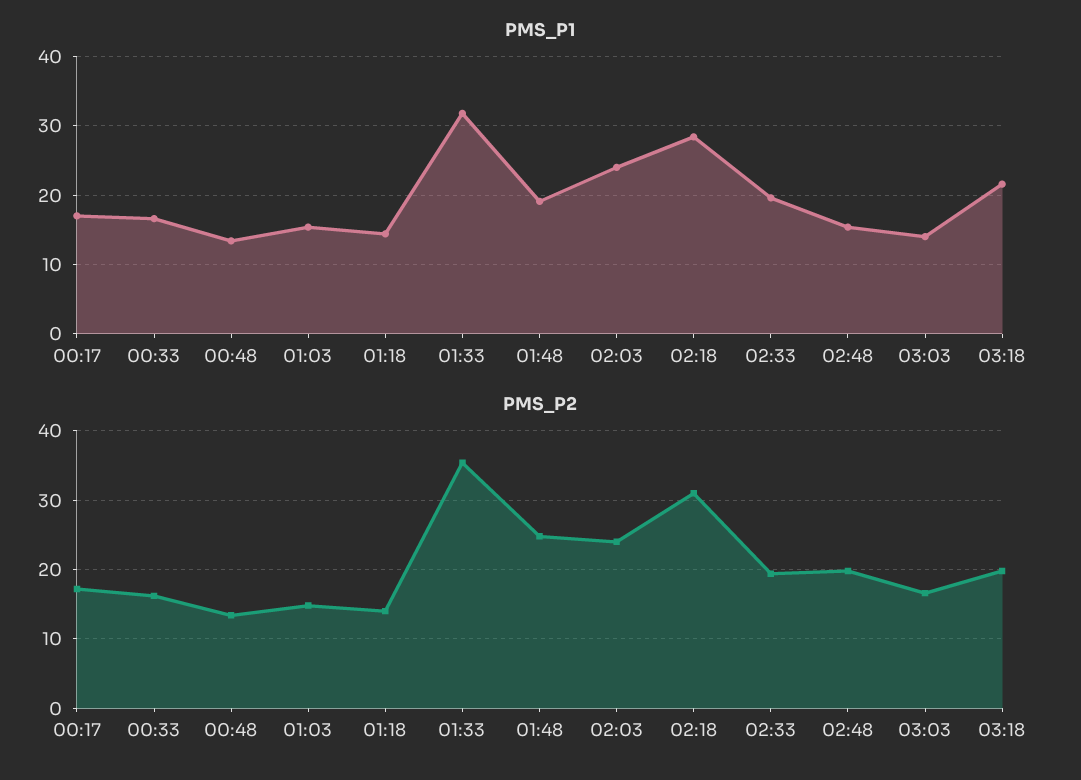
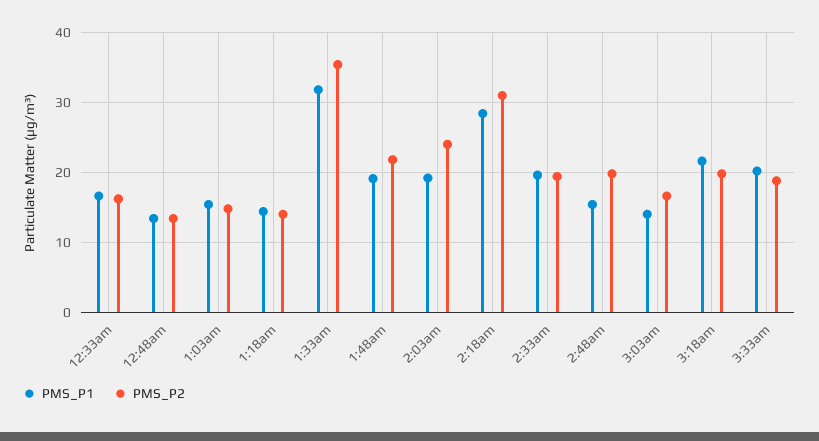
PMS_P1, 00:17: 17 -> none
PMS_P1, 02:03: 24 -> 19
PMS_P2, 00:17: 17 -> none
PMS_P2, 01:48: 25 -> 22
PMS_P1, 3:33am: none -> 20
PMS_P2, 3:33am: none -> 19

